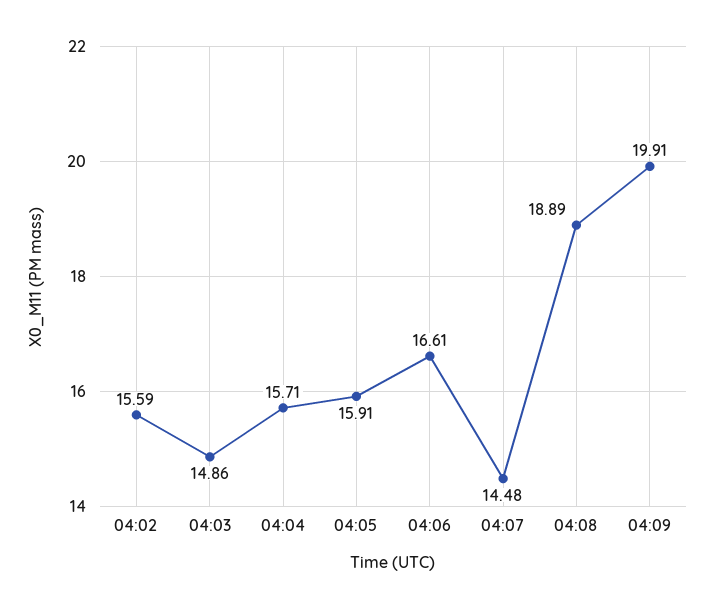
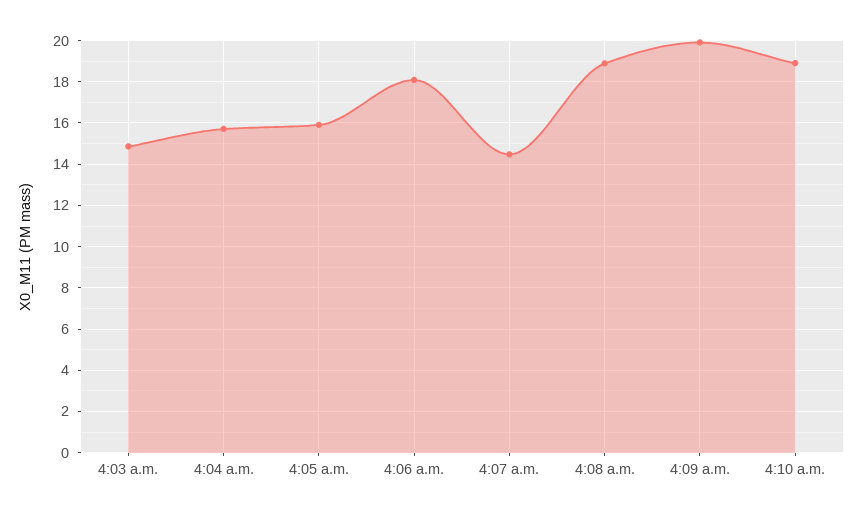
04:02: 15.59 -> none
04:06: 16.61 -> 18
4:10 a.m.: none -> 19

